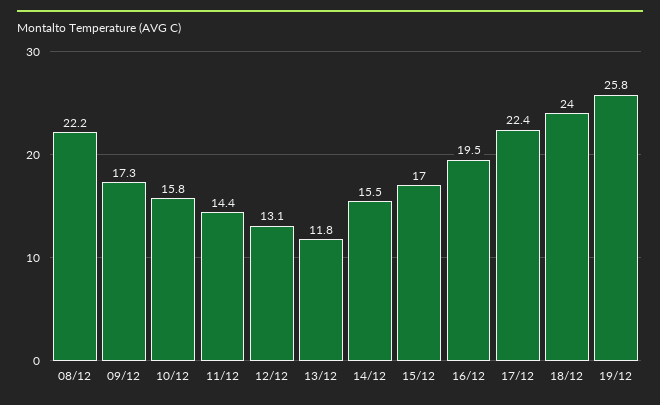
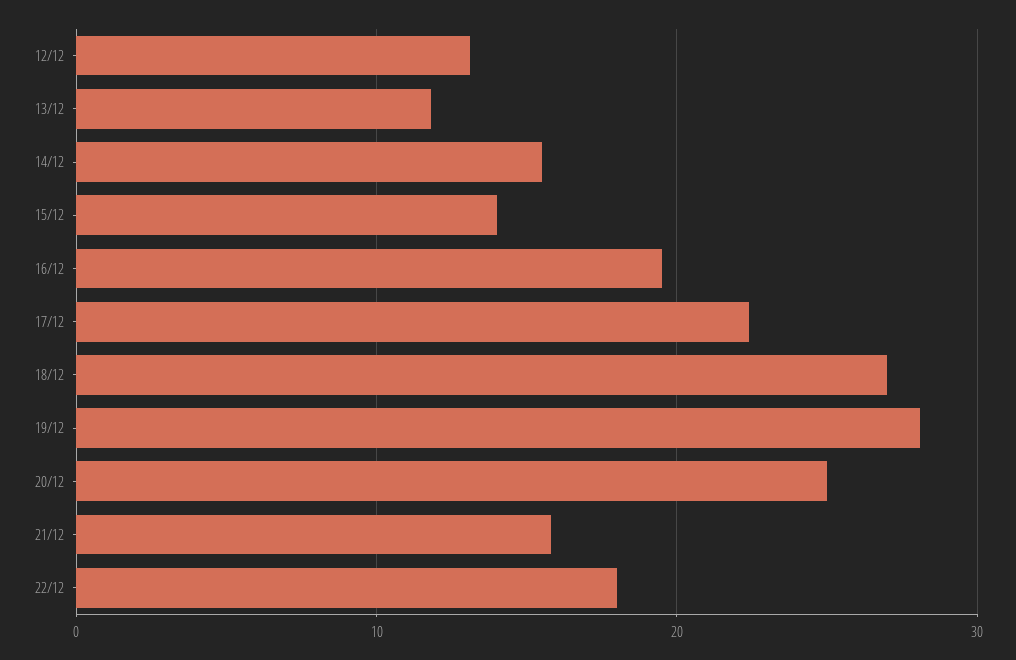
08/12: 22.2 -> none
09/12: 17.3 -> none
10/12: 15.8 -> none
11/12: 14.4 -> none
15/12: 17 -> 14
18/12: 24 -> 27
19/12: 25.8 -> 28
20/12: none -> 25
21/12: none -> 16
22/12: none -> 18

